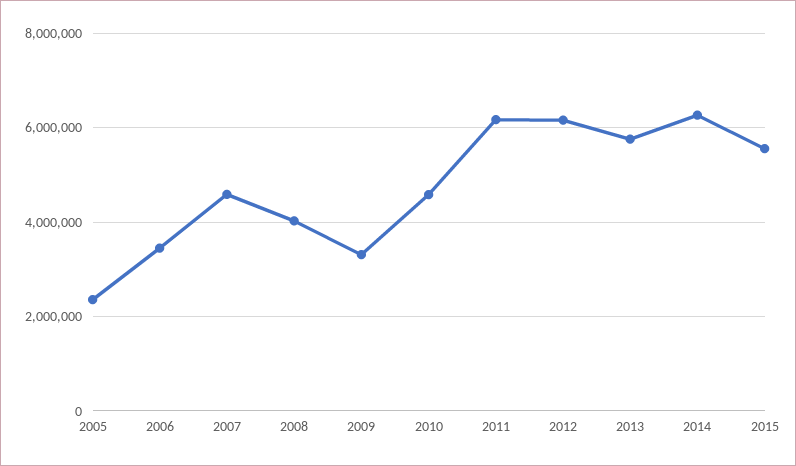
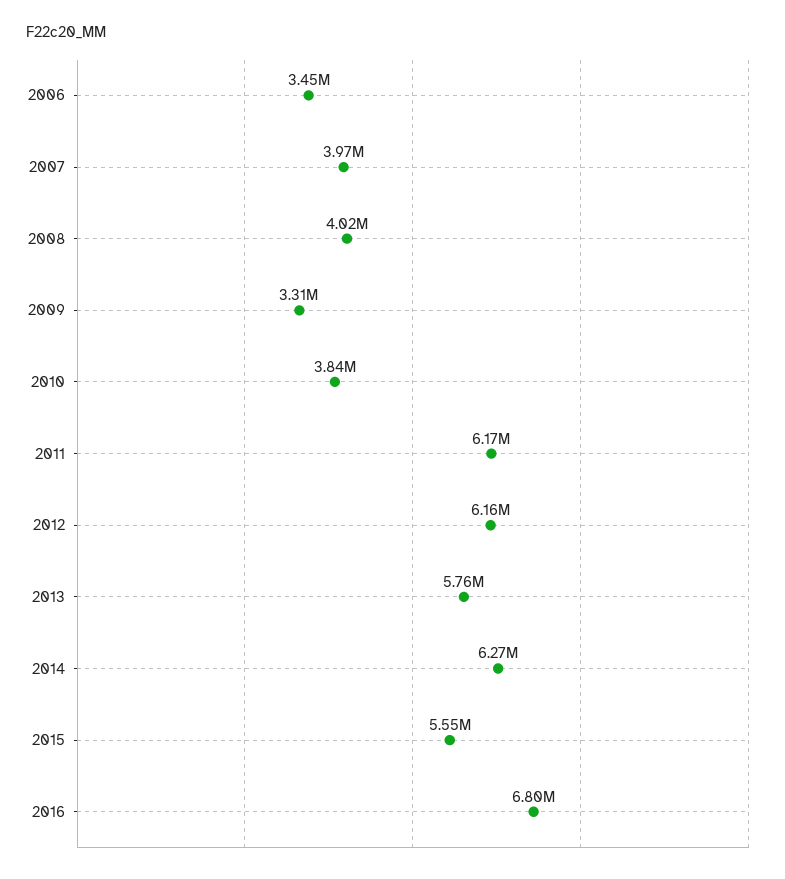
2005: 2400000 -> none
2007: 4600000 -> 3970000
2010: 4600000 -> 3840000
2016: none -> 6800000

